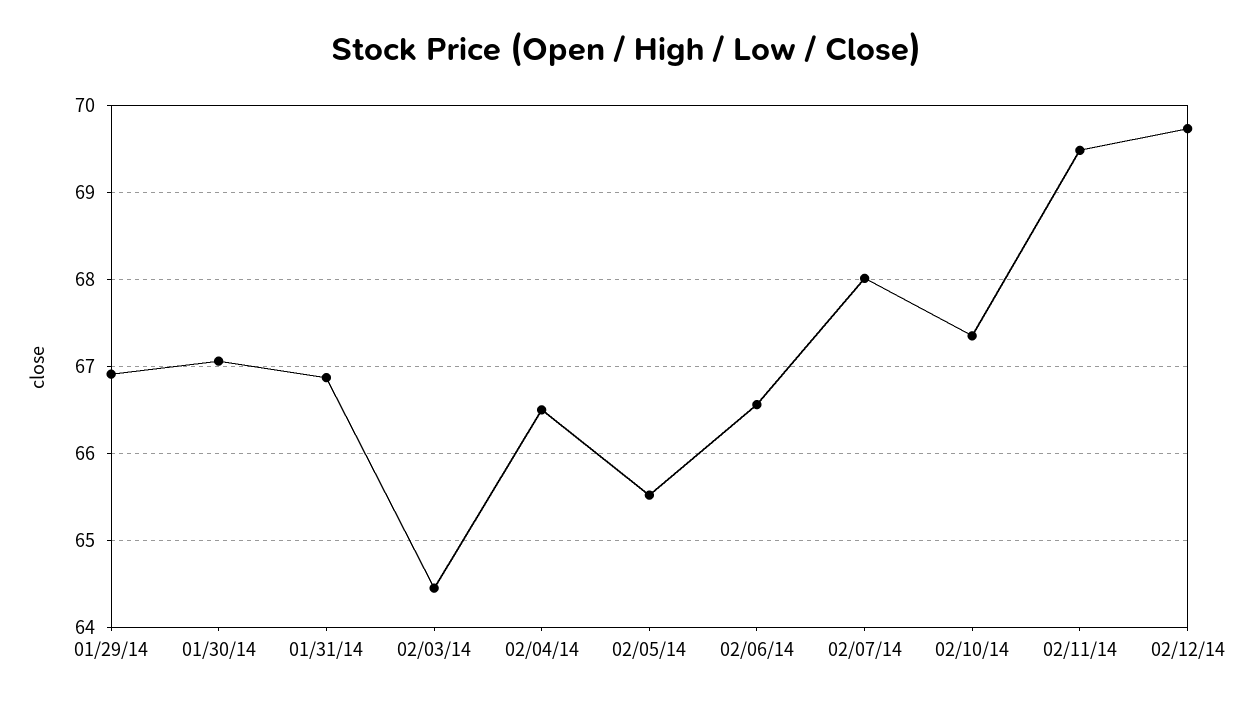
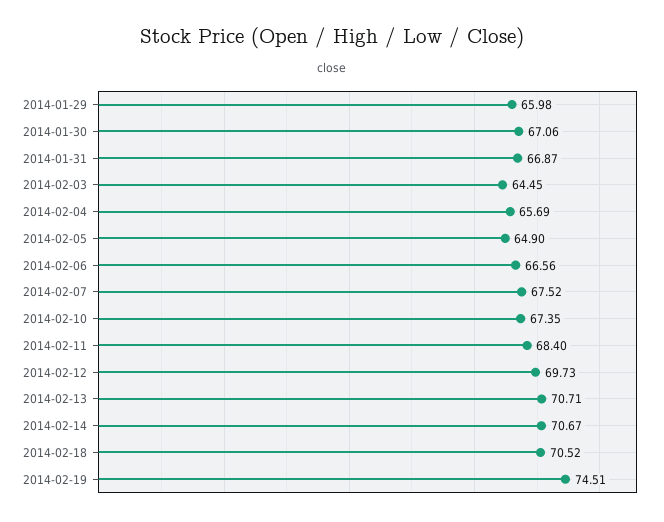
01/29/14: 66.9 -> 65.98
02/04/14: 66.5 -> 65.69
02/05/14: 65.5 -> 64.9
02/07/14: 68 -> 67.52
02/11/14: 69.5 -> 68.4
2014-02-13: none -> 70.71
2014-02-14: none -> 70.67
2014-02-18: none -> 70.52
2014-02-19: none -> 74.51

